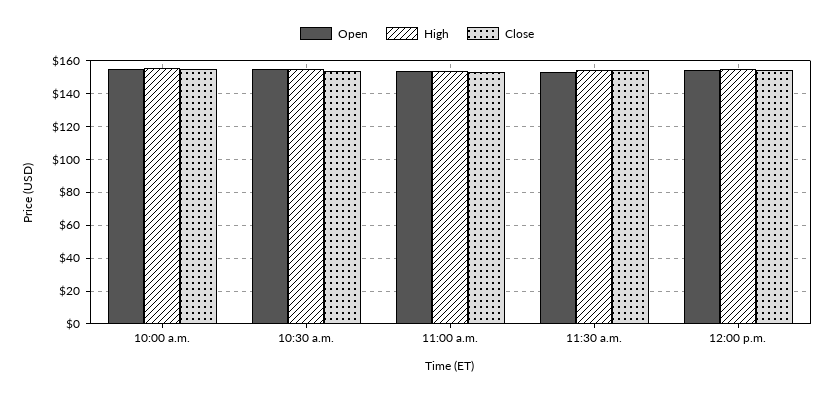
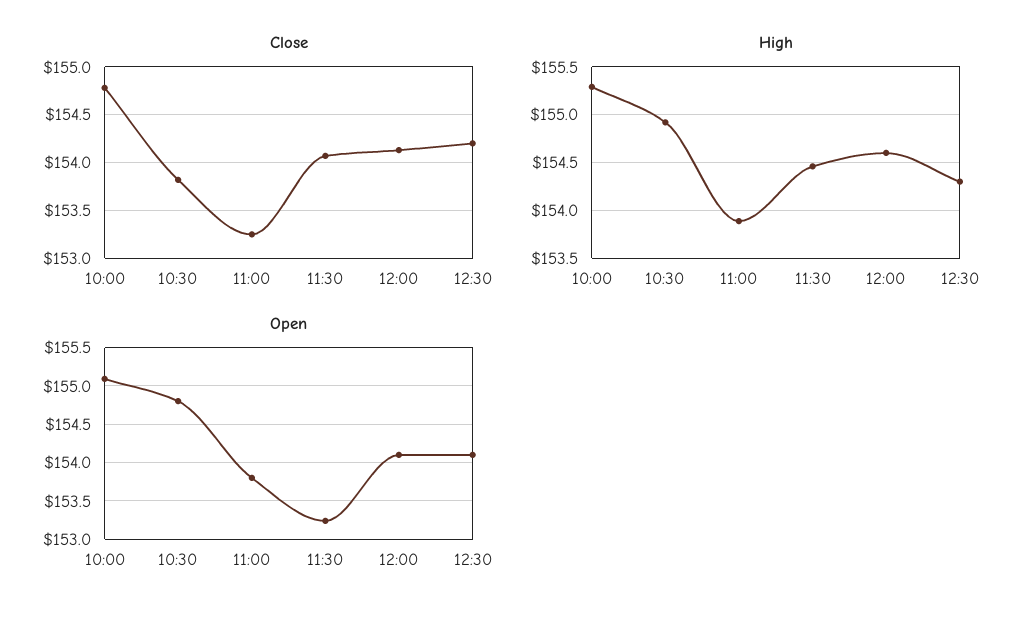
Close, 12:30: none -> 154.2
High, 12:30: none -> 154.3
Open, 12:30: none -> 154.1

